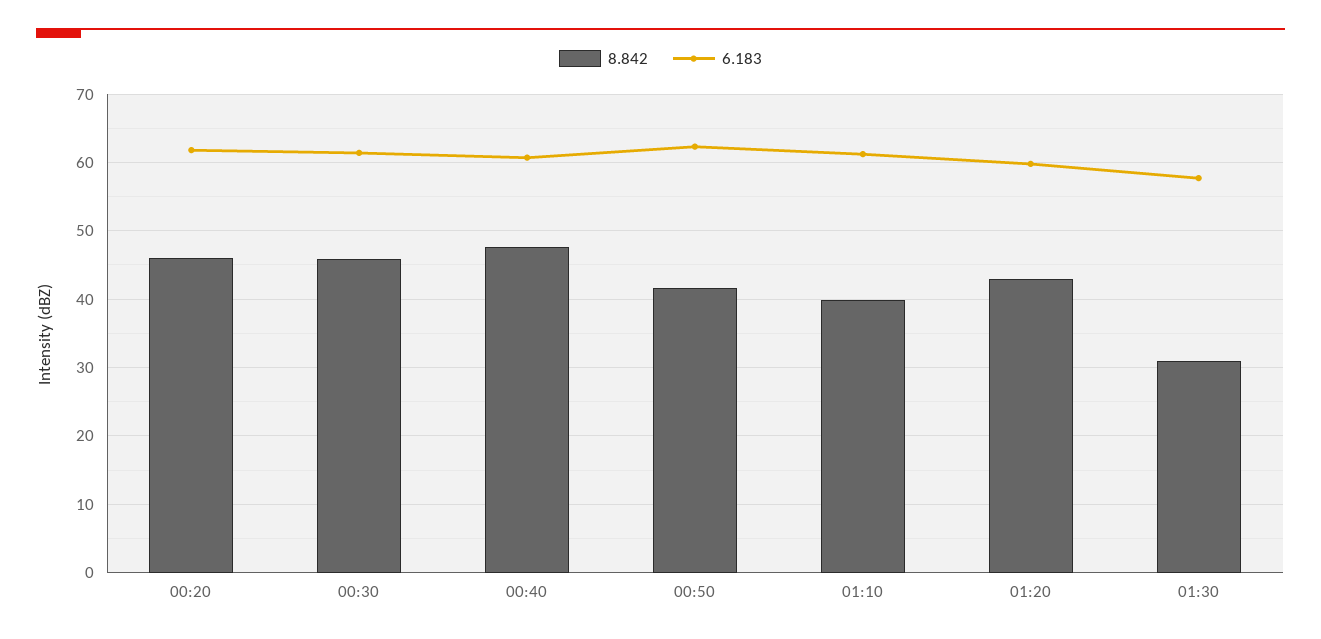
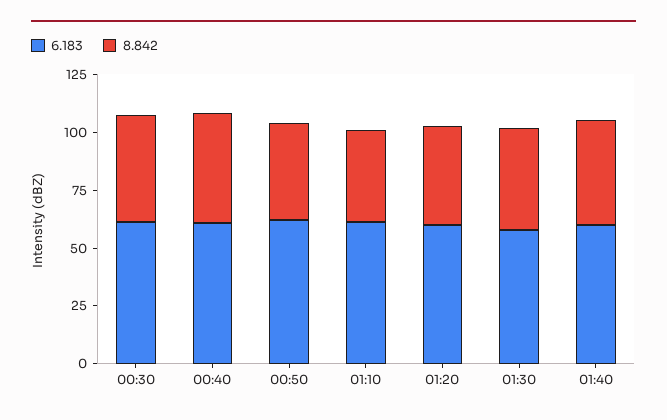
8.842, 00:20: 46 -> none
6.183, 00:20: 62 -> none
8.842, 01:30: 31 -> 45
6.183, 01:40: none -> 60
8.842, 01:40: none -> 45

